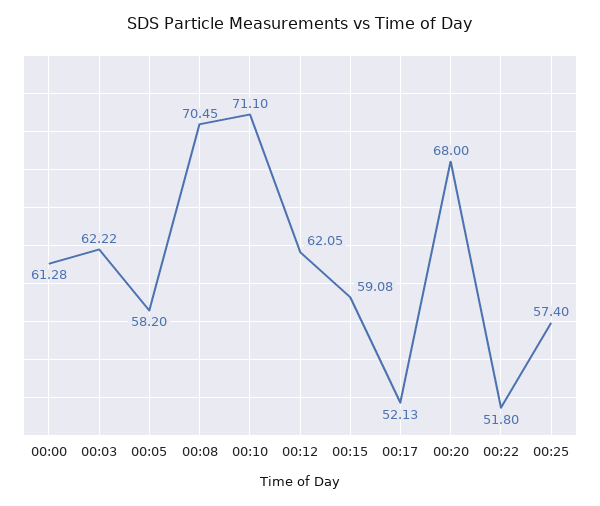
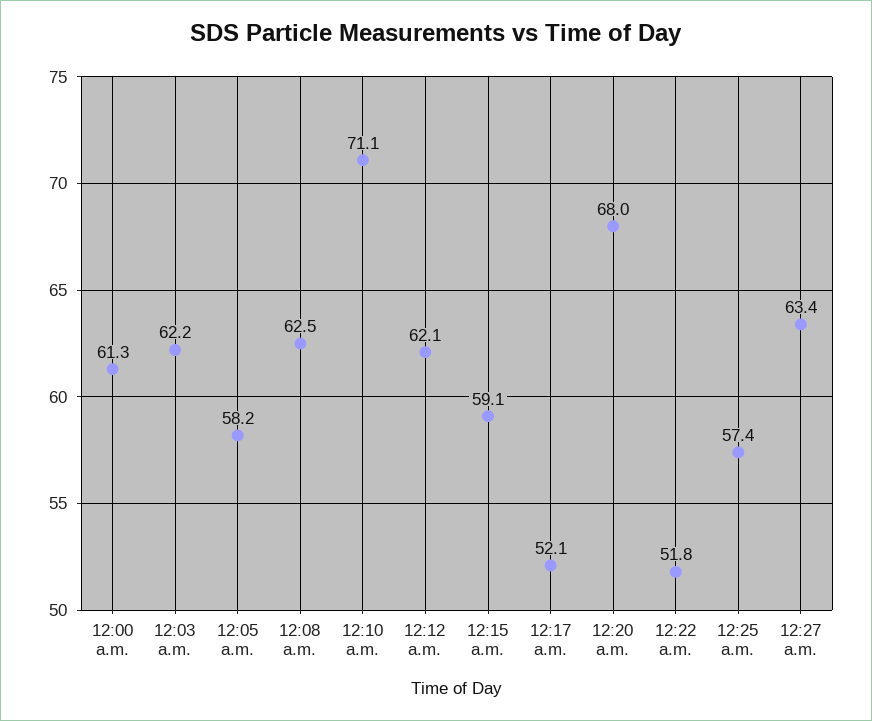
00:08: 70.45 -> 62.5
12:27 a.m.: none -> 63.4

